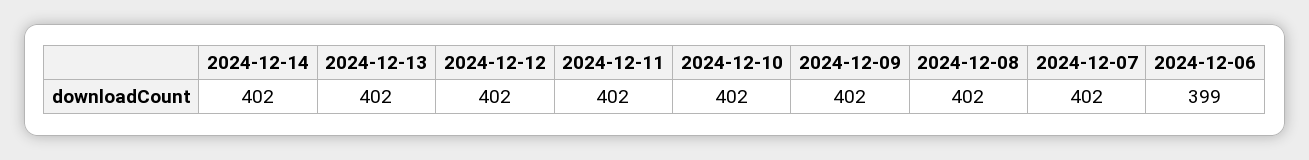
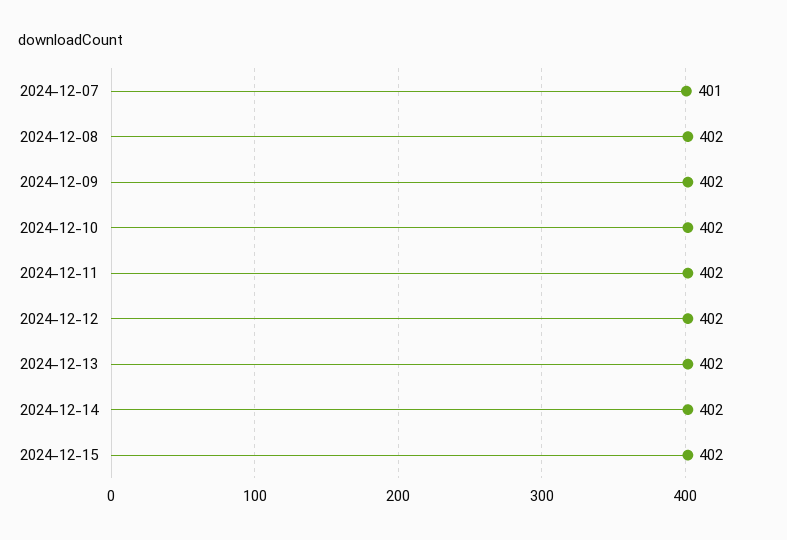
2024-12-07: 402 -> 401
2024-12-06: 399 -> none
2024-12-15: none -> 402

